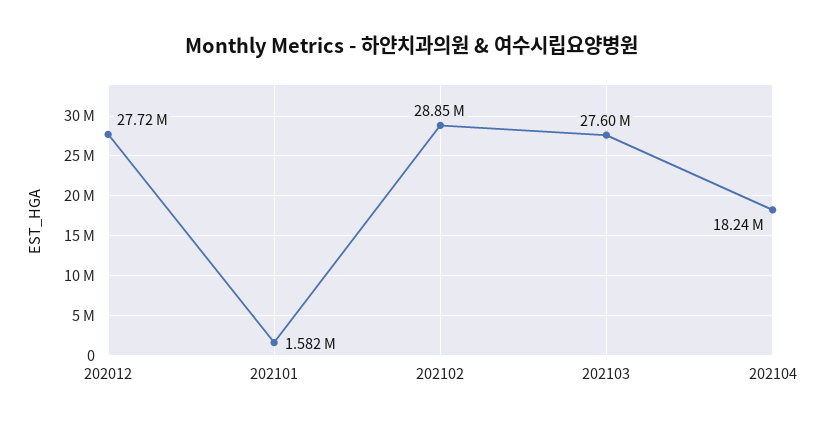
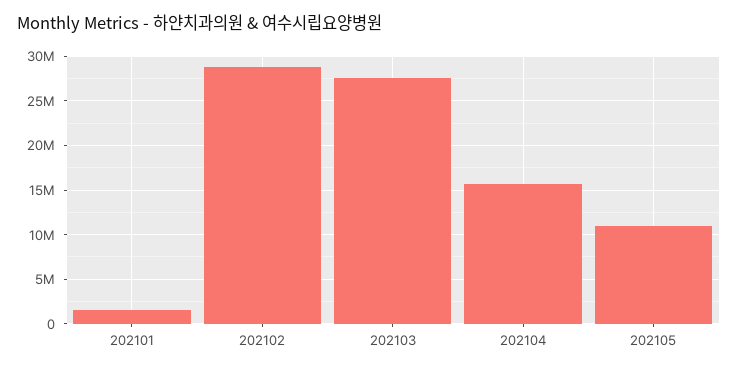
202012: 27720000 -> none
202104: 18240000 -> 16000000
202105: none -> 11000000

